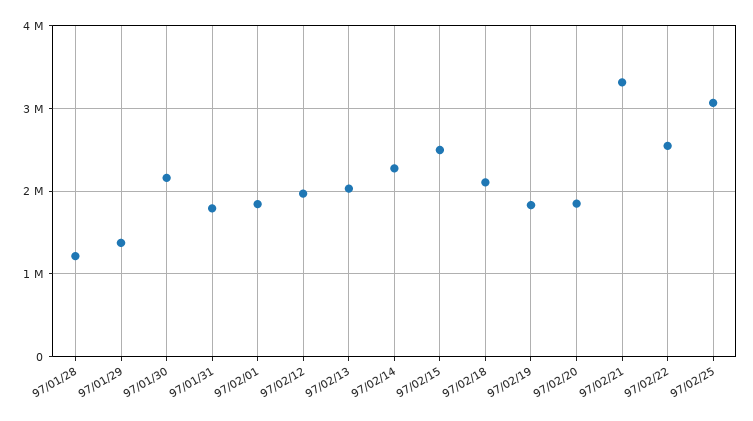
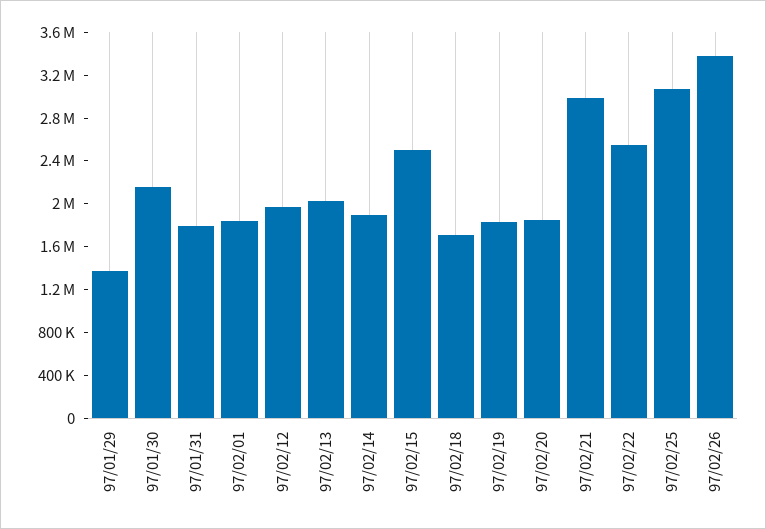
97/01/28: 1200000 -> none
97/02/14: 2300000 -> 1900000
97/02/18: 2100000 -> 1700000
97/02/21: 3300000 -> 3000000
97/02/26: none -> 3400000

